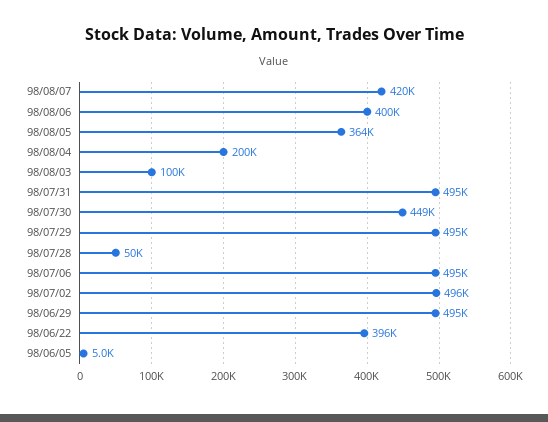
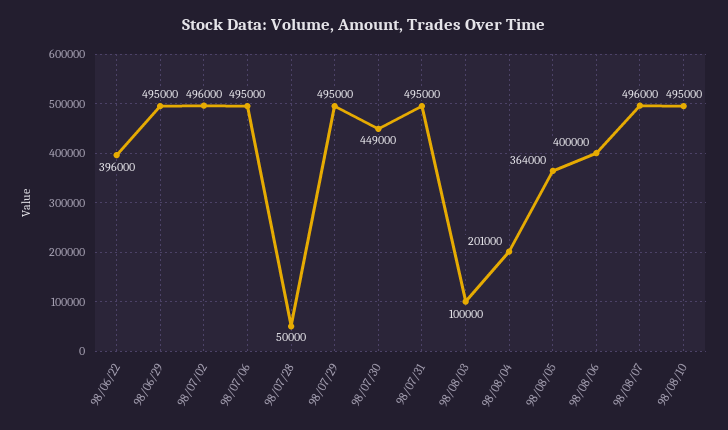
98/08/07: 420000 -> 496000
98/08/04: 200000 -> 201000
98/06/05: 5000 -> none
98/08/10: none -> 495000

